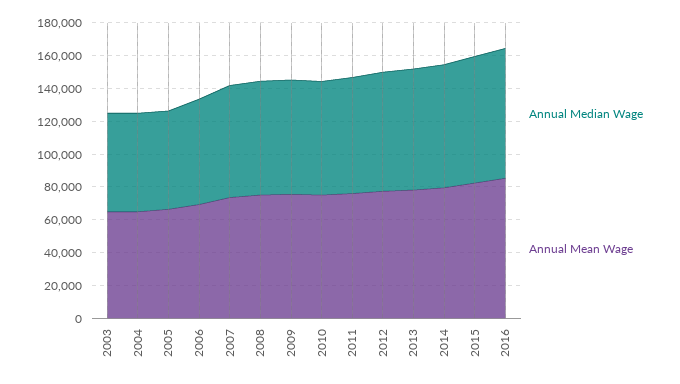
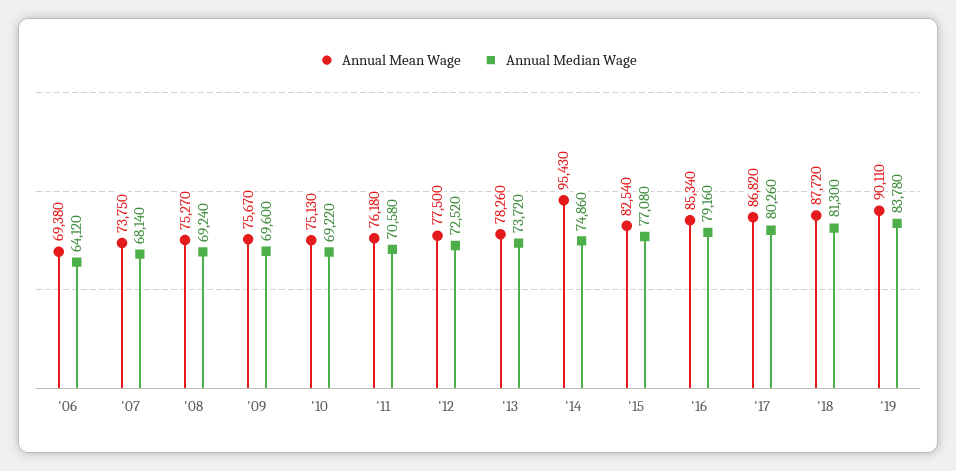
Annual Median Wage, 2003: 60000 -> none
Annual Mean Wage, 2003: 65000 -> none
Annual Median Wage, 2004: 60000 -> none
Annual Mean Wage, 2004: 65000 -> none
Annual Median Wage, 2005: 60000 -> none
Annual Mean Wage, 2005: 65000 -> none
Annual Mean Wage, 2014: 80000 -> 95430
Annual Mean Wage, '17: none -> 86820
Annual Median Wage, '17: none -> 80260
Annual Mean Wage, '18: none -> 87720
Annual Median Wage, '18: none -> 81300
Annual Mean Wage, '19: none -> 90110
Annual Median Wage, '19: none -> 83780

